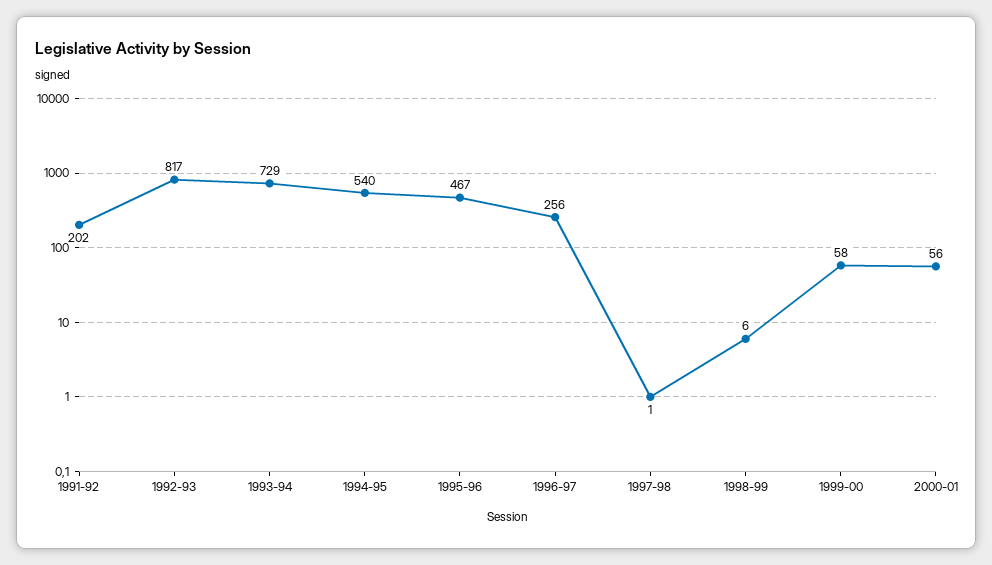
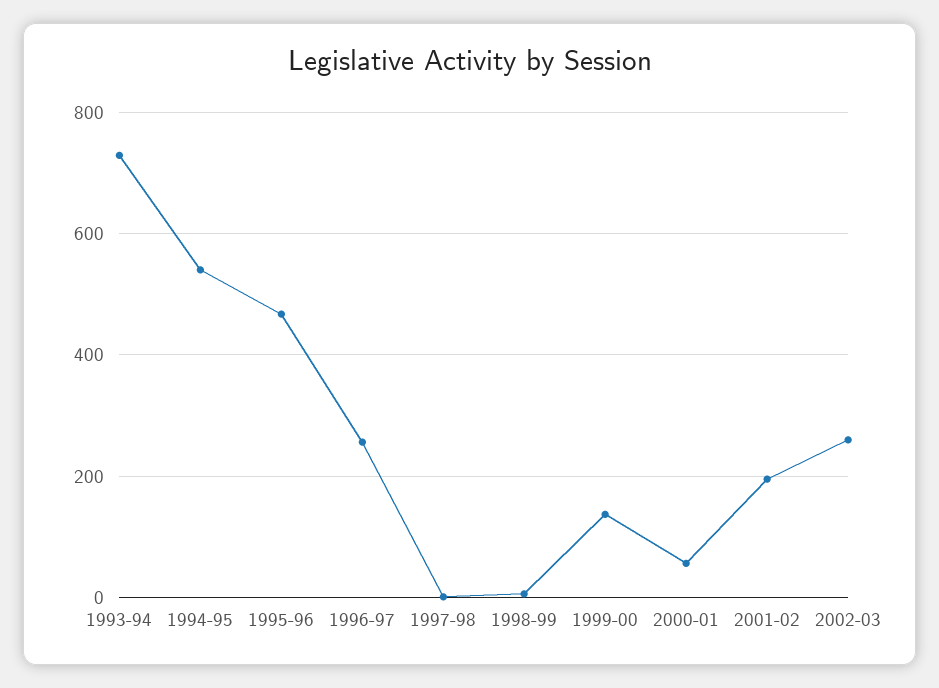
1991-92: 202 -> none
1992-93: 817 -> none
1999-00: 58 -> 140
2001-02: none -> 200
2002-03: none -> 260

